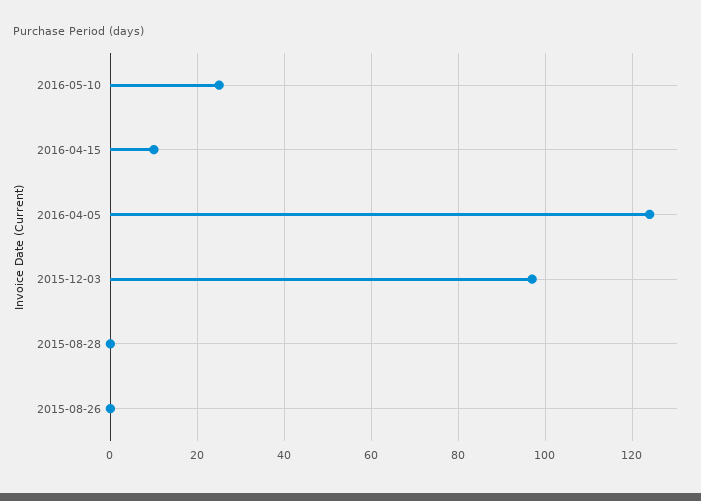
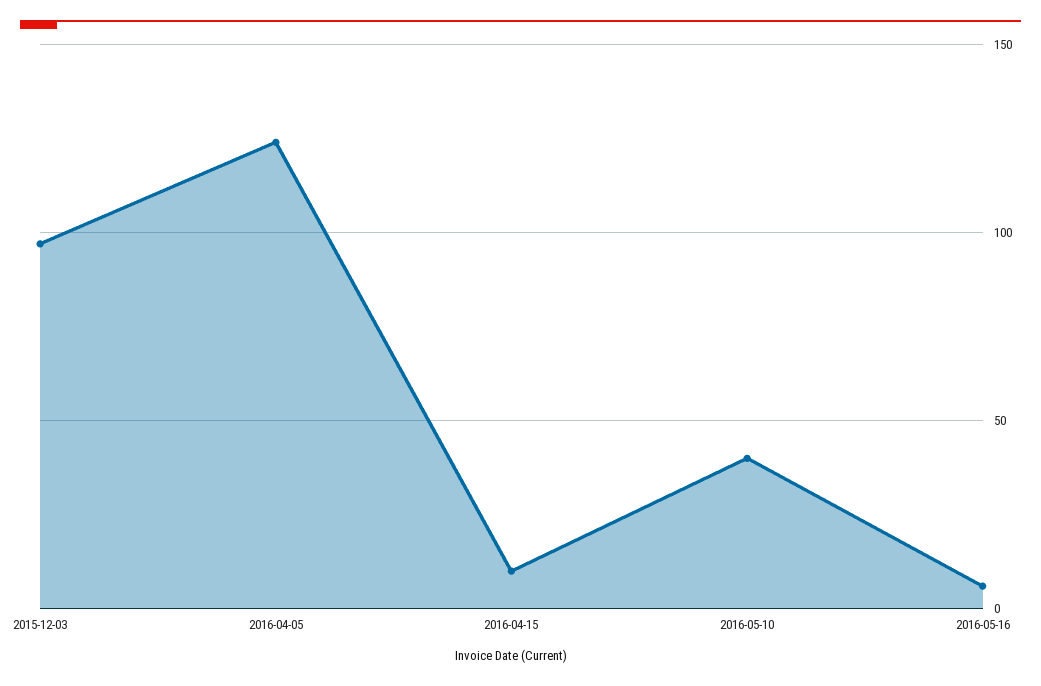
2016-05-10: 25 -> 40
2015-08-28: 0 -> none
2015-08-26: 0 -> none
2016-05-16: none -> 5

